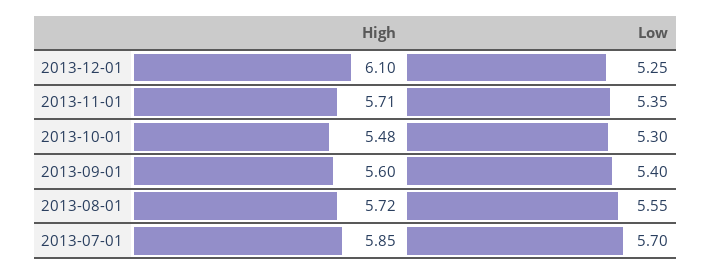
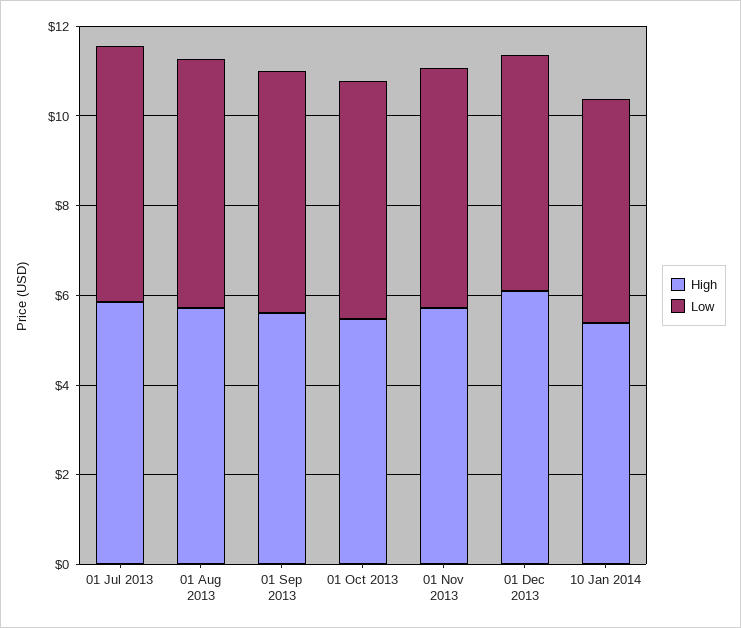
High, 10 Jan 2014: none -> 5.5
Low, 10 Jan 2014: none -> 5

